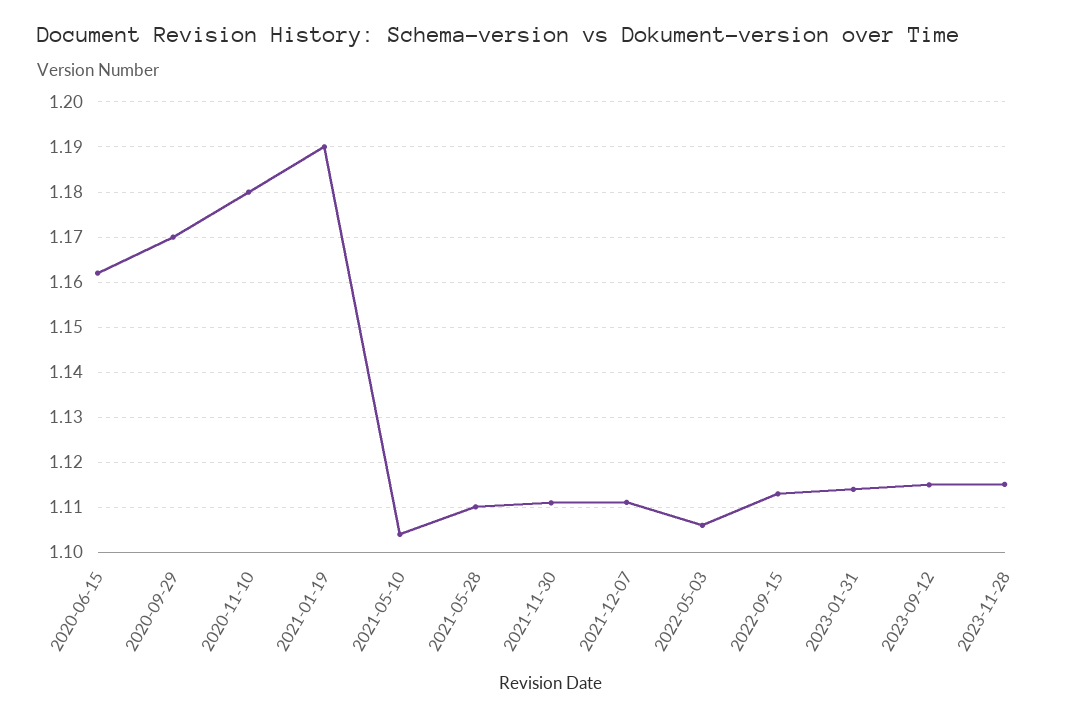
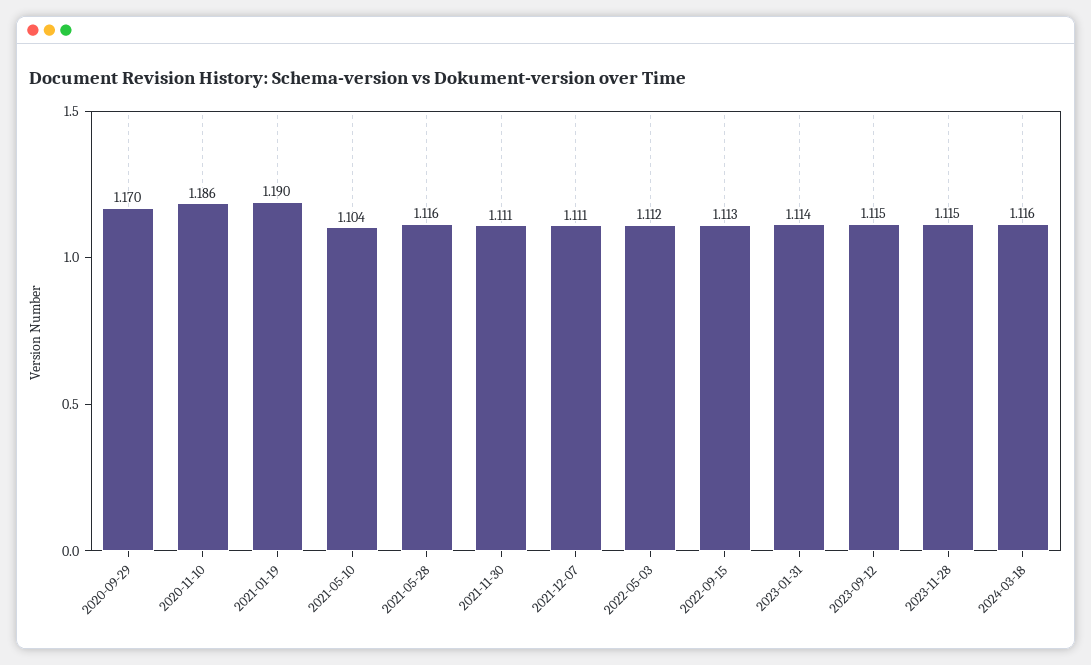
2020-06-15: 1.162 -> none
2020-11-10: 1.18 -> 1.186
2021-05-28: 1.11 -> 1.116
2022-05-03: 1.106 -> 1.112
2024-03-18: none -> 1.116

